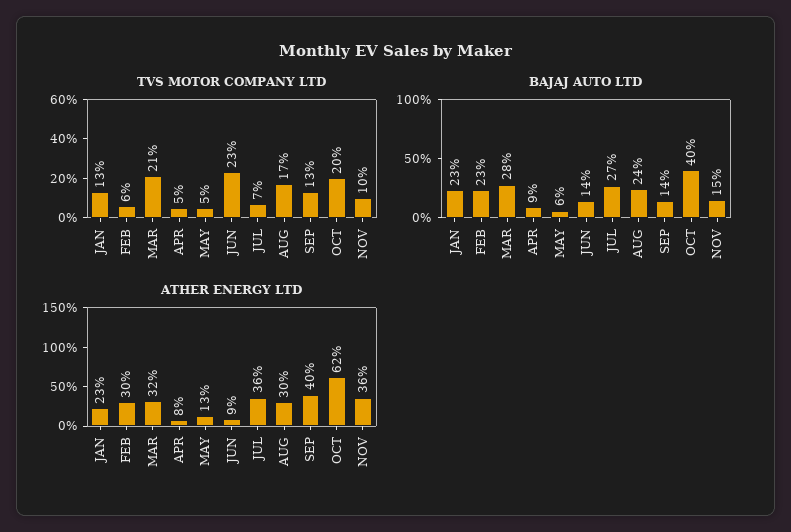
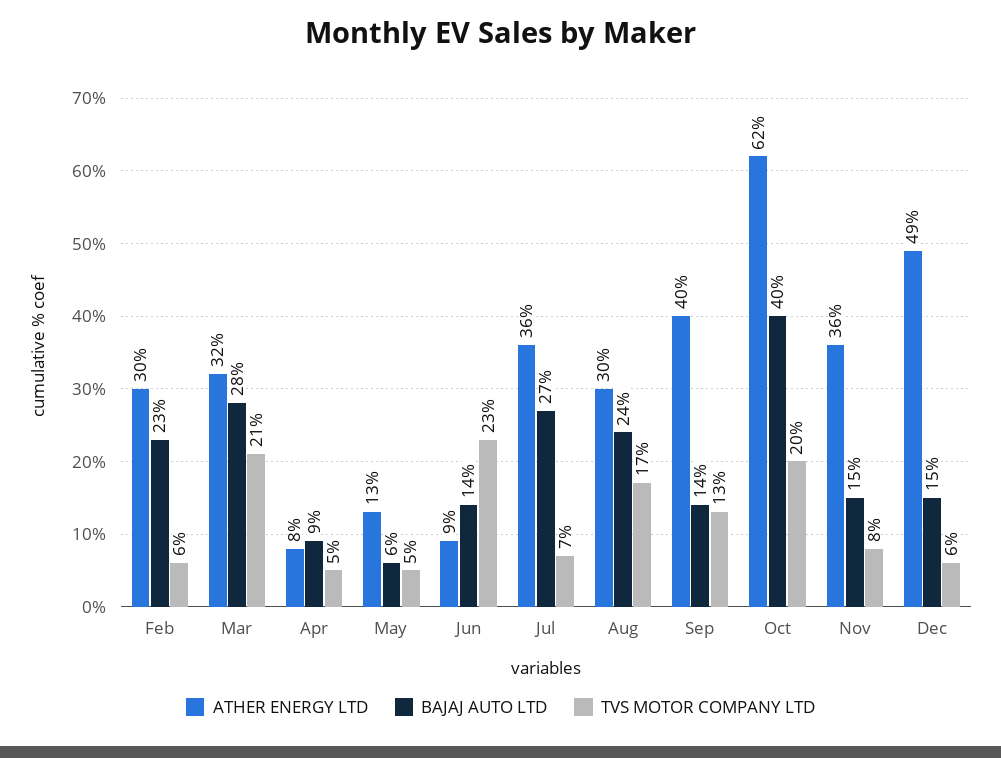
TVS MOTOR COMPANY LTD, JAN: 13 -> none
TVS MOTOR COMPANY LTD, NOV: 10 -> 8
BAJAJ AUTO LTD, JAN: 23 -> none
ATHER ENERGY LTD, JAN: 23 -> none
ATHER ENERGY LTD, Dec: none -> 49
BAJAJ AUTO LTD, Dec: none -> 15
TVS MOTOR COMPANY LTD, Dec: none -> 6

